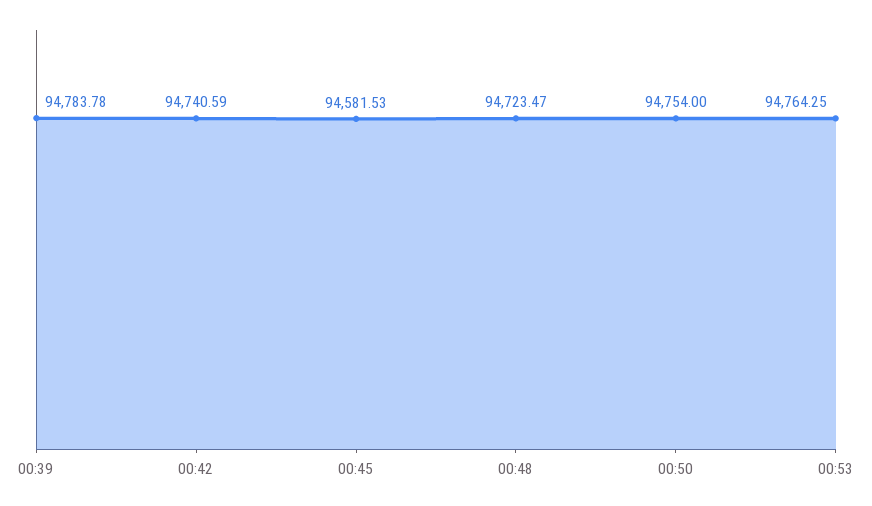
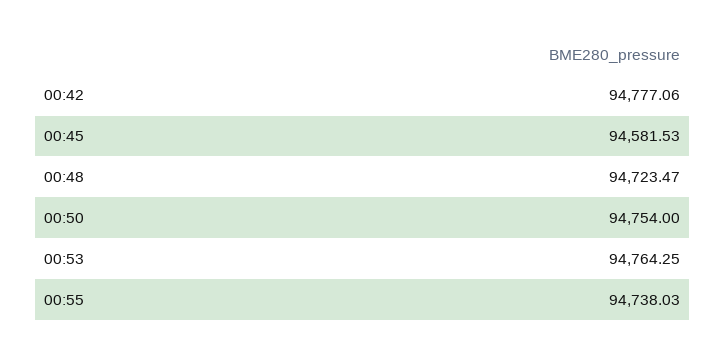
00:39: 94783.78 -> none
00:42: 94740.59 -> 94777.06
00:55: none -> 94738.03

